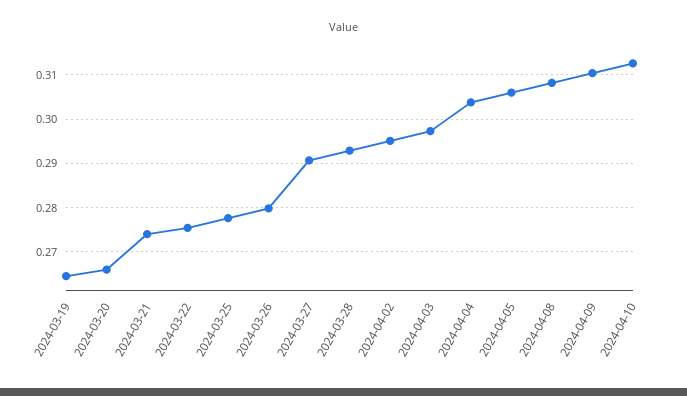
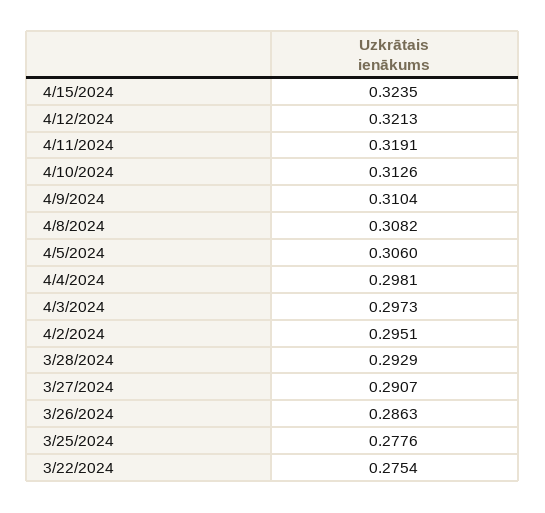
2024-03-19: 0.264 -> none
2024-03-20: 0.266 -> none
2024-03-21: 0.274 -> none
2024-03-26: 0.28 -> 0.2863
2024-04-04: 0.304 -> 0.2981
4/15/2024: none -> 0.3235
4/12/2024: none -> 0.3213
4/11/2024: none -> 0.3191

